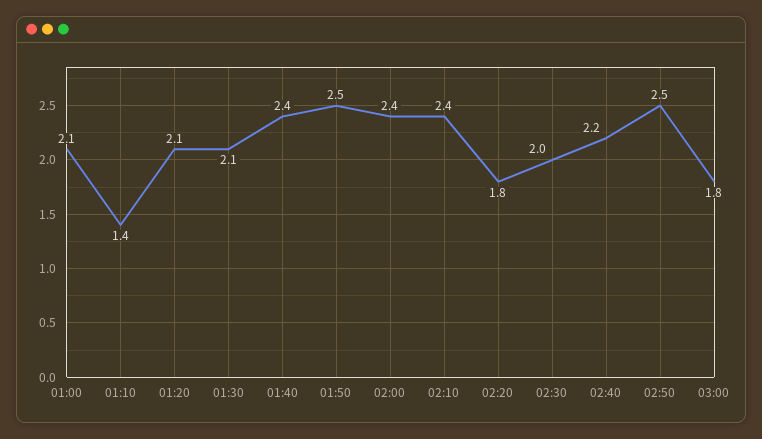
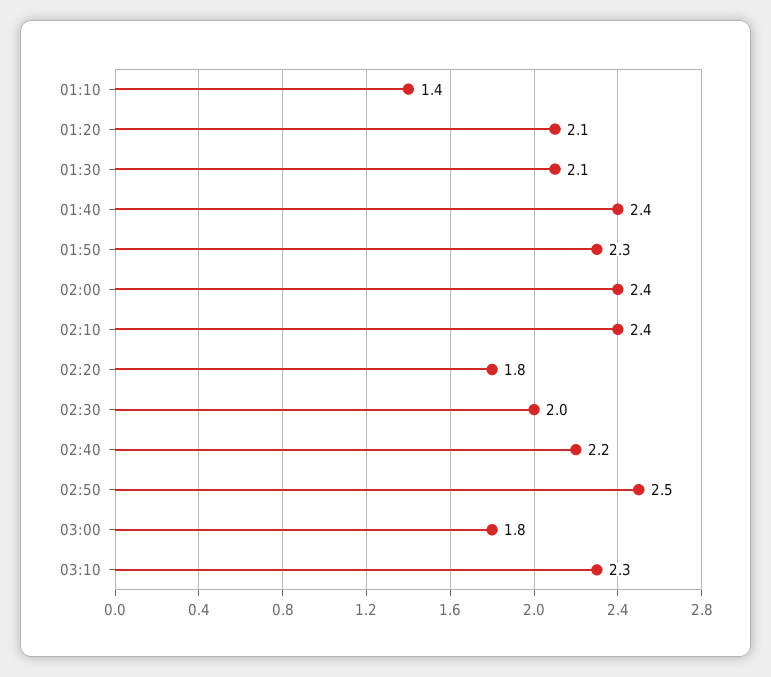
01:00: 2.1 -> none
01:50: 2.5 -> 2.3
03:10: none -> 2.3

